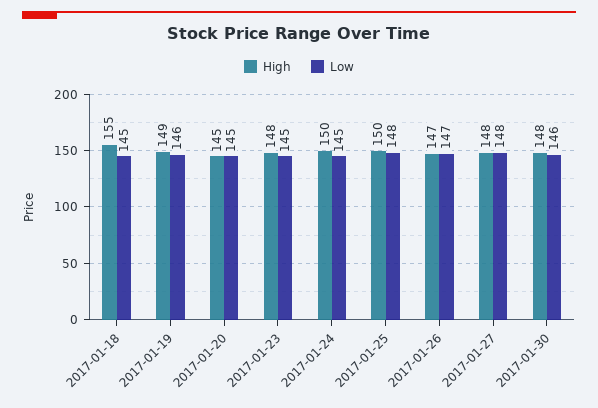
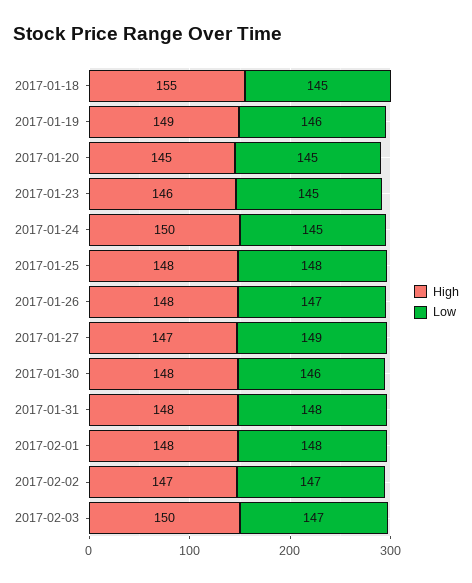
High, 2017-01-23: 148 -> 146
High, 2017-01-25: 150 -> 148
High, 2017-01-26: 147 -> 148
High, 2017-01-27: 148 -> 147
Low, 2017-01-27: 148 -> 149
High, 2017-01-31: none -> 148
Low, 2017-01-31: none -> 148
High, 2017-02-01: none -> 148
Low, 2017-02-01: none -> 148
High, 2017-02-02: none -> 147
Low, 2017-02-02: none -> 147
High, 2017-02-03: none -> 150
Low, 2017-02-03: none -> 147

